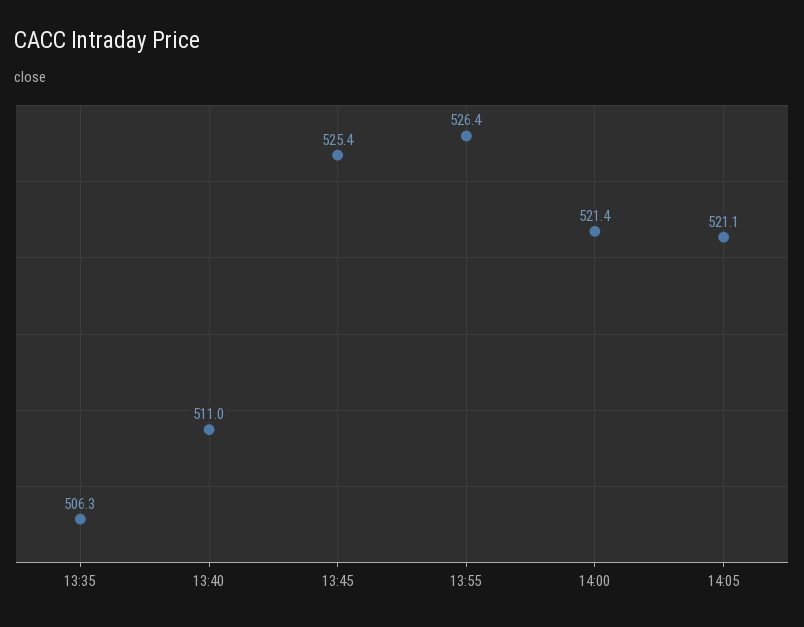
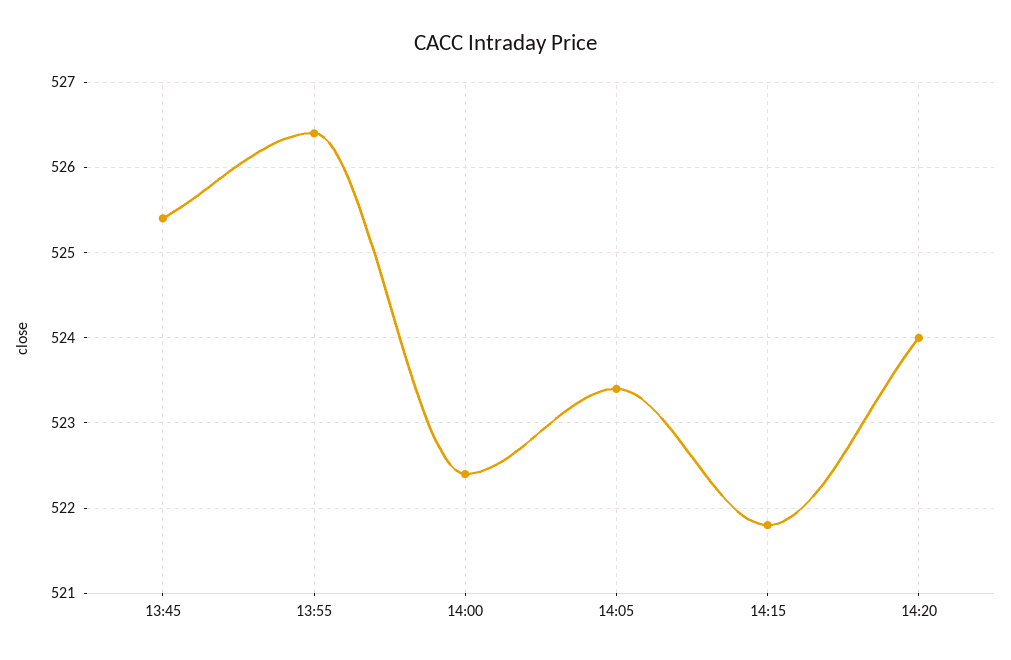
13:35: 506.3 -> none
13:40: 511 -> none
14:00: 521.4 -> 522.4
14:05: 521.1 -> 523.4
14:15: none -> 521.8
14:20: none -> 524

